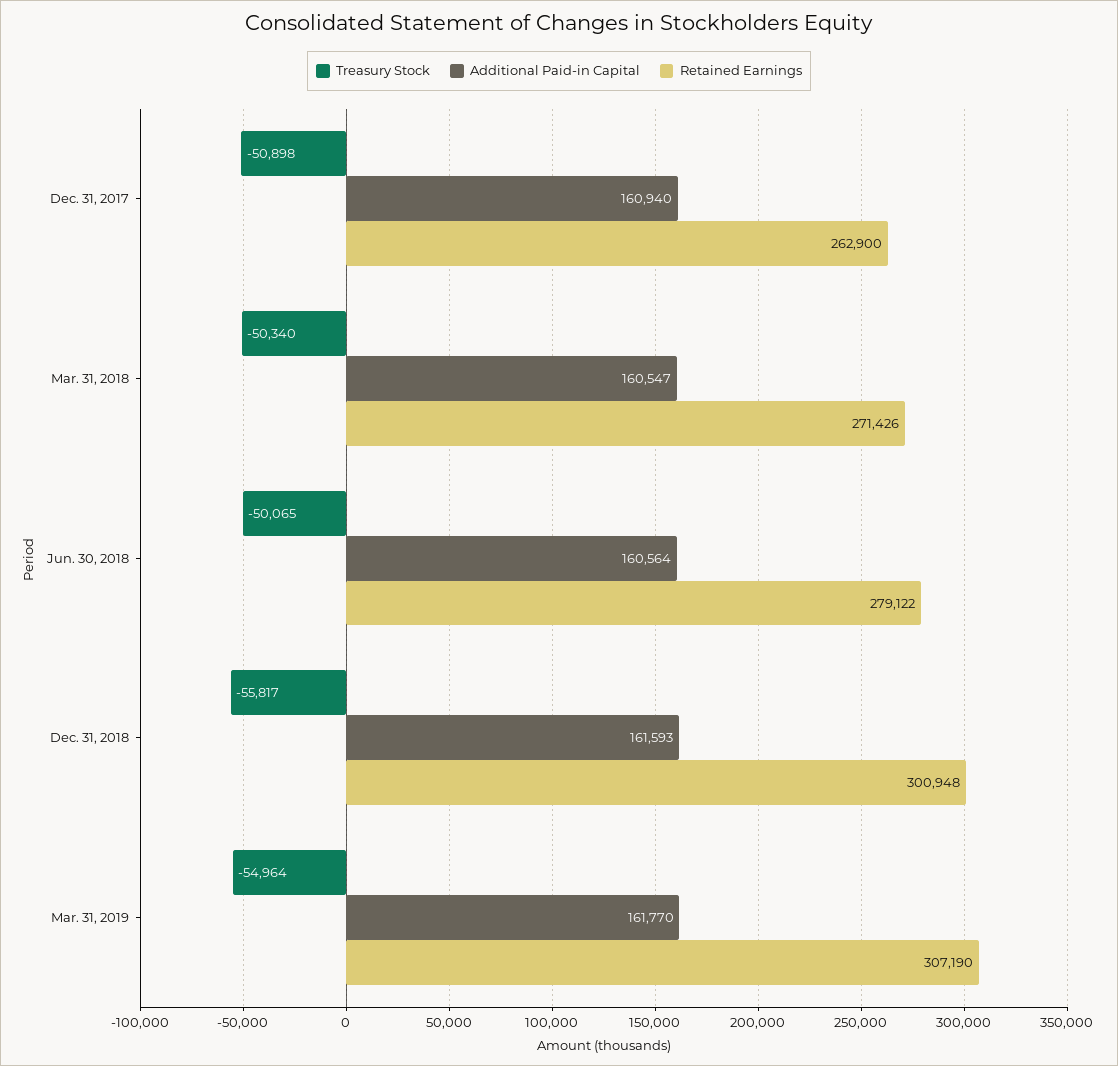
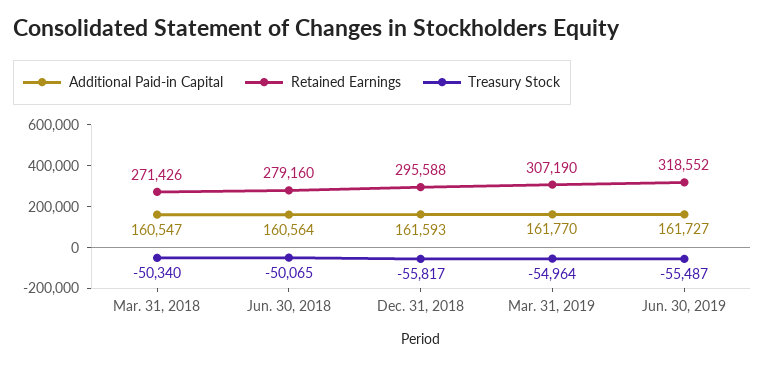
Treasury Stock, Dec. 31, 2017: -50898 -> none
Additional Paid-in Capital, Dec. 31, 2017: 160940 -> none
Retained Earnings, Dec. 31, 2017: 262900 -> none
Retained Earnings, Jun. 30, 2018: 279122 -> 279160
Retained Earnings, Dec. 31, 2018: 300948 -> 295588
Additional Paid-in Capital, Jun. 30, 2019: none -> 161727
Retained Earnings, Jun. 30, 2019: none -> 318552
Treasury Stock, Jun. 30, 2019: none -> -55487

